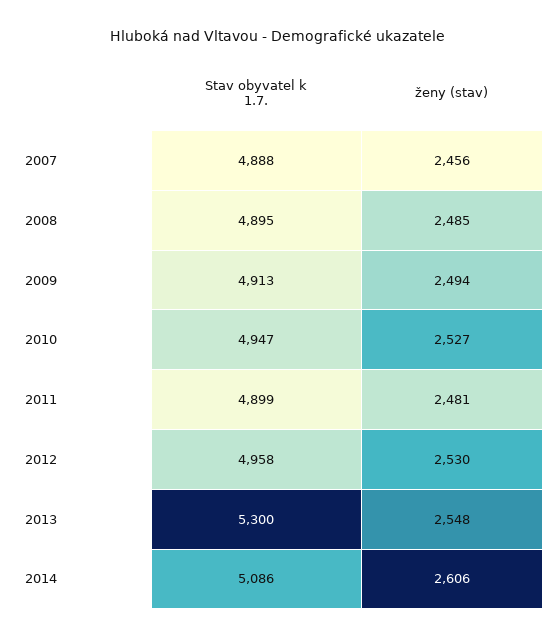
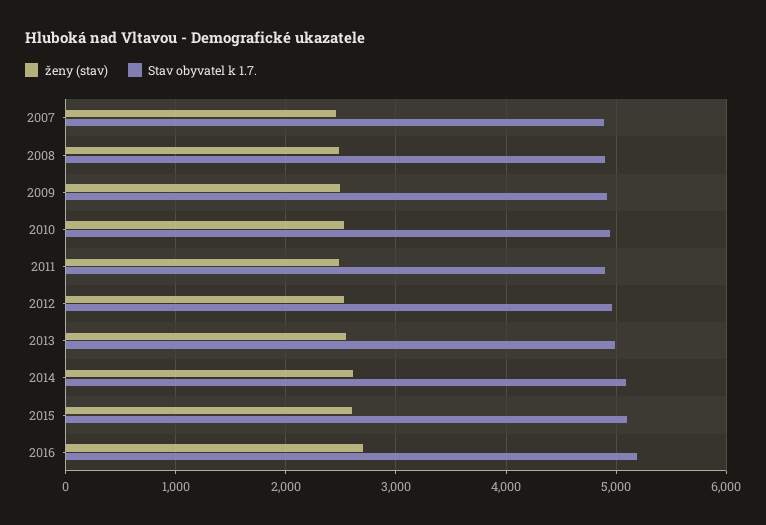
Stav obyvatel k 1.7., 2013: 5300 -> 5000
ženy (stav), 2015: none -> 2600
Stav obyvatel k 1.7., 2015: none -> 5100
ženy (stav), 2016: none -> 2700
Stav obyvatel k 1.7., 2016: none -> 5200

